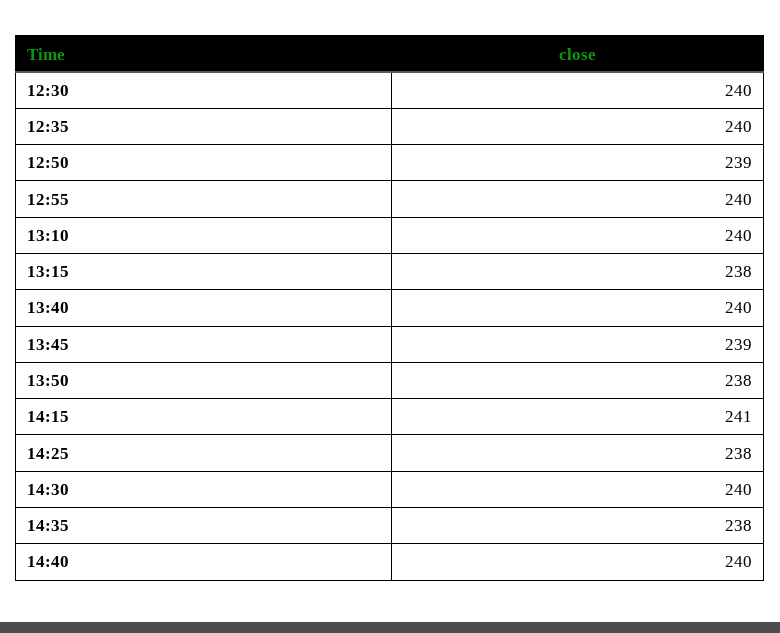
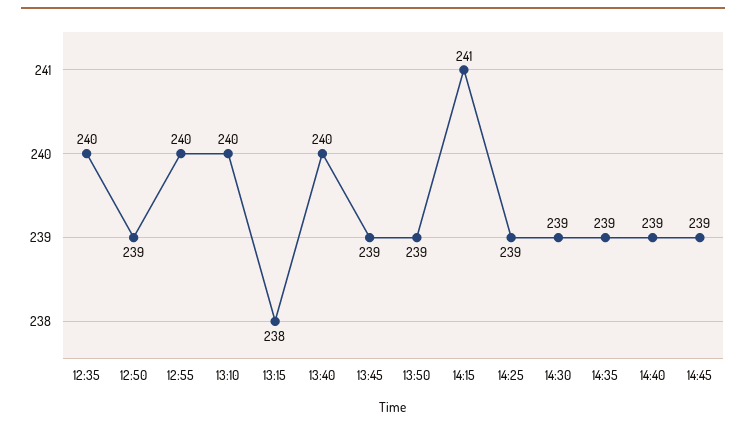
12:30: 240 -> none
13:50: 238 -> 239
14:25: 238 -> 239
14:30: 240 -> 239
14:35: 238 -> 239
14:40: 240 -> 239
14:45: none -> 239

